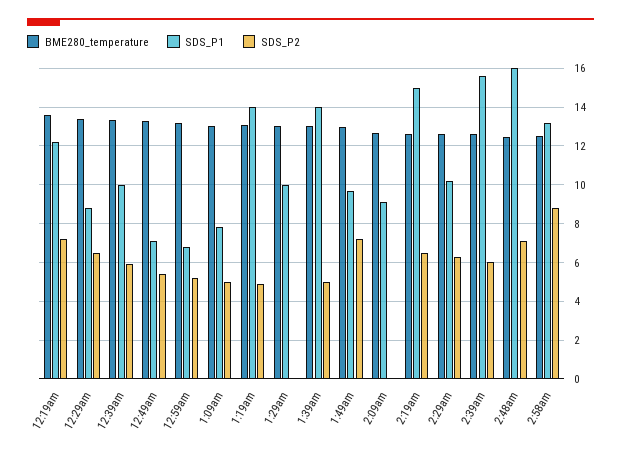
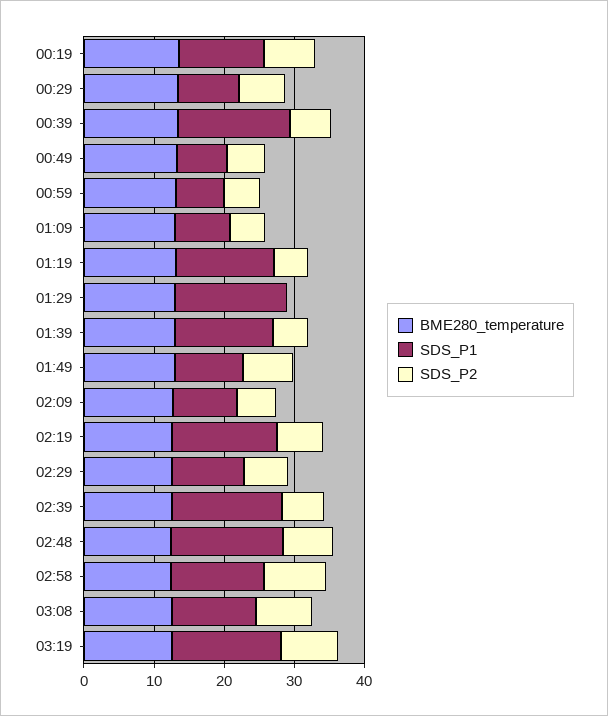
SDS_P1, 12:39am: 10 -> 16
SDS_P1, 1:29am: 10 -> 16
SDS_P2, 2:09am: 0 -> 6
BME280_temperature, 03:08: none -> 12
SDS_P1, 03:08: none -> 12
SDS_P2, 03:08: none -> 8
BME280_temperature, 03:19: none -> 12
SDS_P1, 03:19: none -> 16
SDS_P2, 03:19: none -> 8

